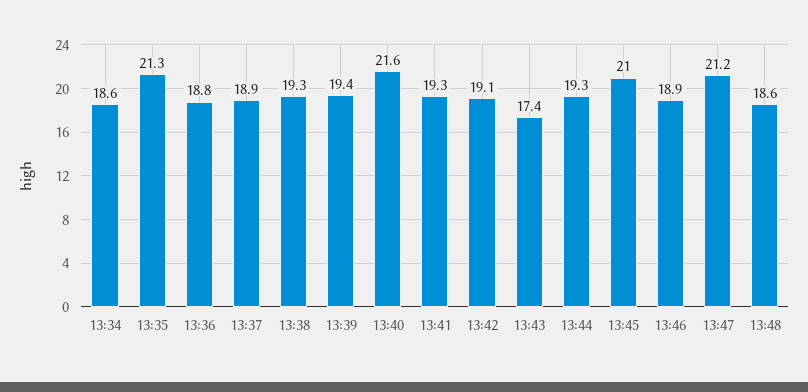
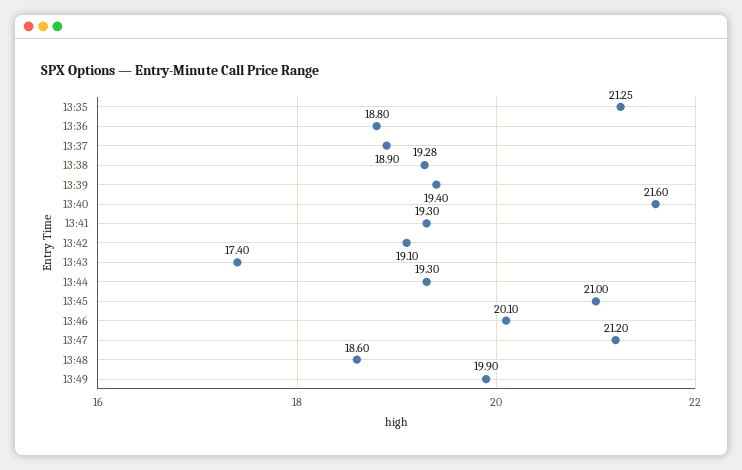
13:34: 18.6 -> none
13:46: 18.9 -> 20.1
13:49: none -> 19.9

